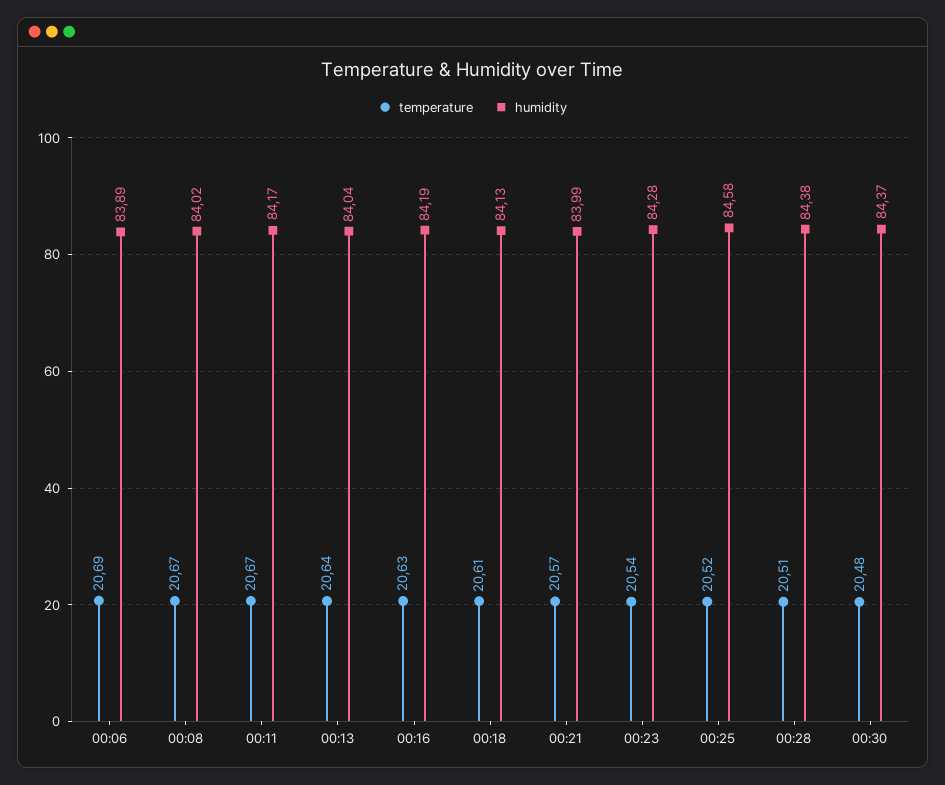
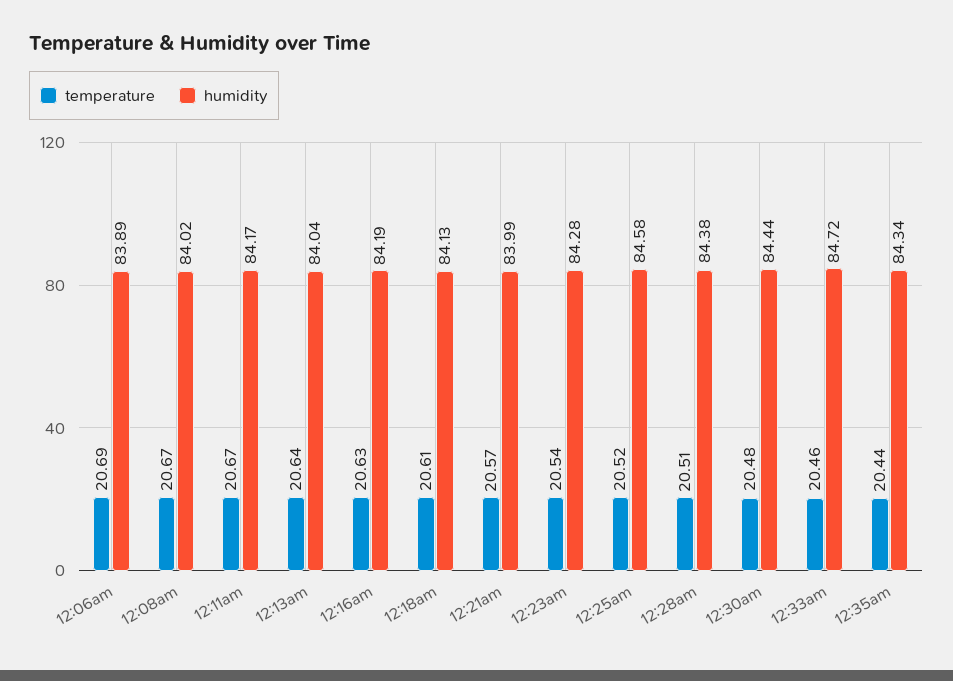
humidity, 00:30: 84.37 -> 84.44
temperature, 12:33am: none -> 20.46
humidity, 12:33am: none -> 84.72
temperature, 12:35am: none -> 20.44
humidity, 12:35am: none -> 84.34

